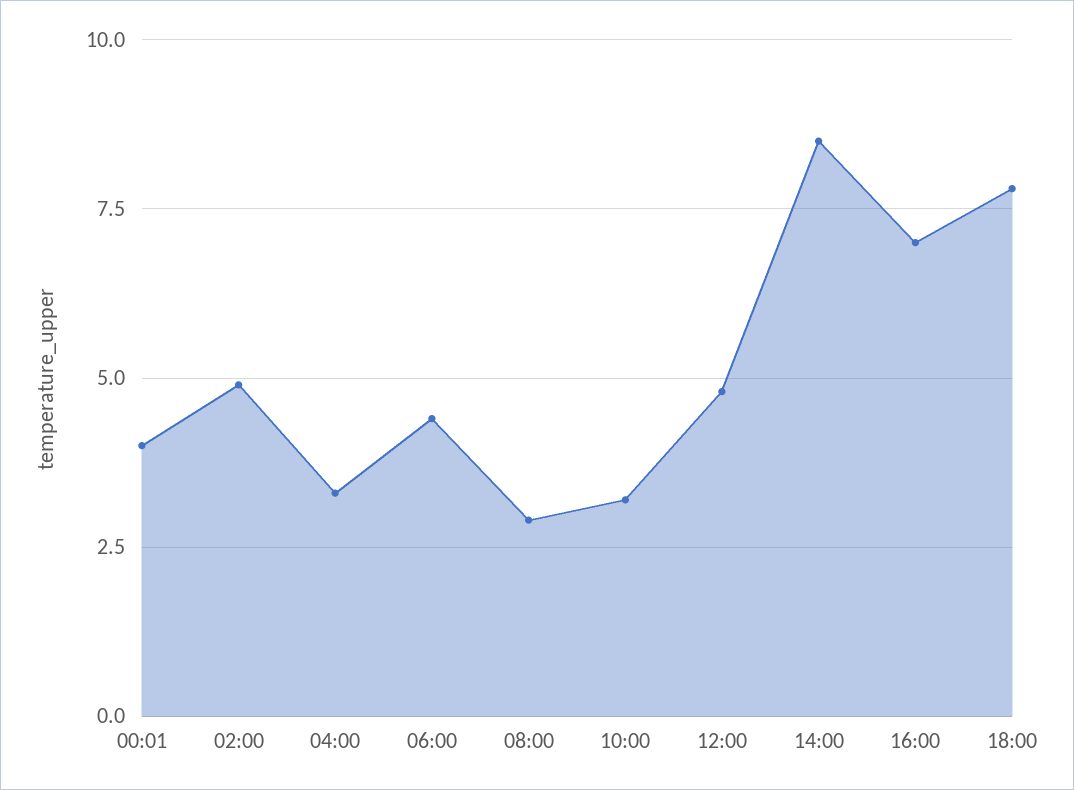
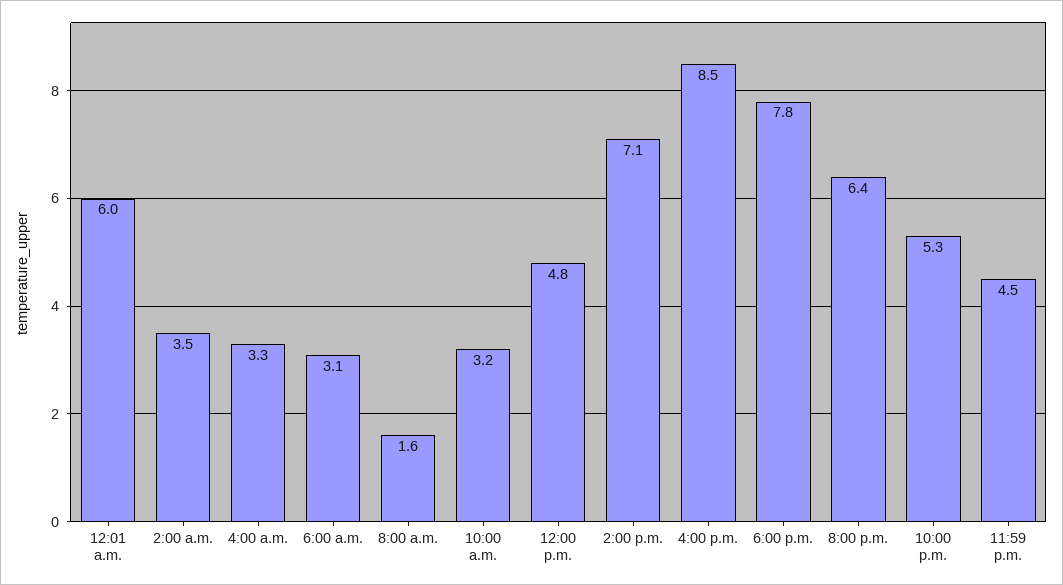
00:01: 4 -> 6
02:00: 5 -> 3.5
06:00: 4.5 -> 3.1
08:00: 3 -> 1.6
14:00: 8.5 -> 7.1
16:00: 7 -> 8.5
8:00 p.m.: none -> 6.4
10:00 p.m.: none -> 5.3
11:59 p.m.: none -> 4.5

